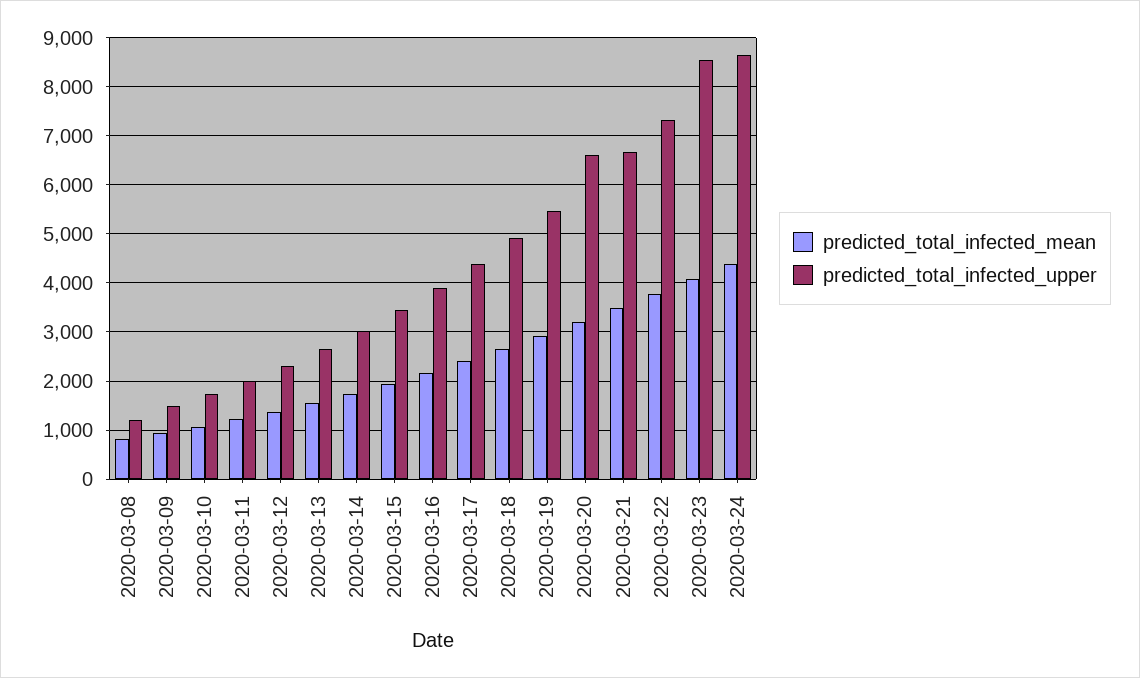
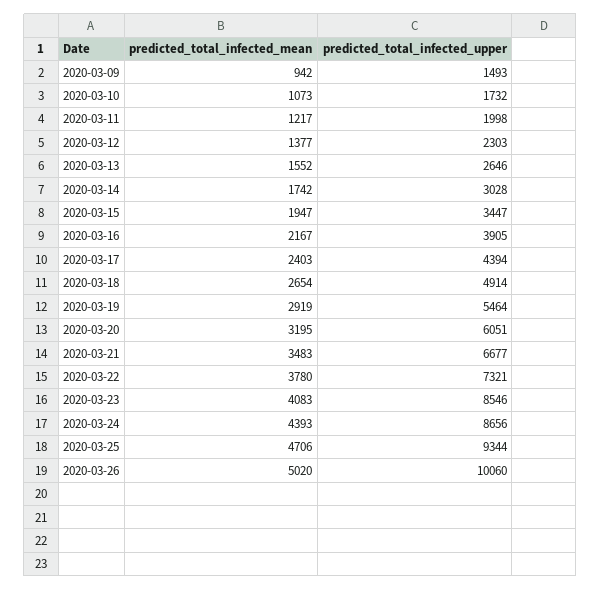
predicted_total_infected_mean, 2020-03-08: 800 -> none
predicted_total_infected_upper, 2020-03-08: 1200 -> none
predicted_total_infected_upper, 2020-03-20: 6600 -> 6051
predicted_total_infected_mean, 2020-03-25: none -> 4706
predicted_total_infected_upper, 2020-03-25: none -> 9344
predicted_total_infected_mean, 2020-03-26: none -> 5020
predicted_total_infected_upper, 2020-03-26: none -> 10060

